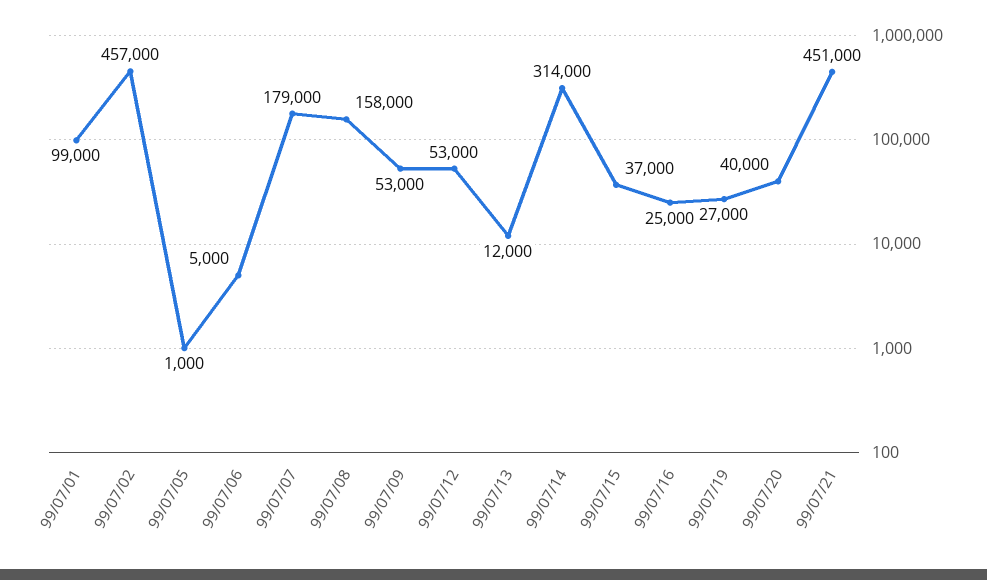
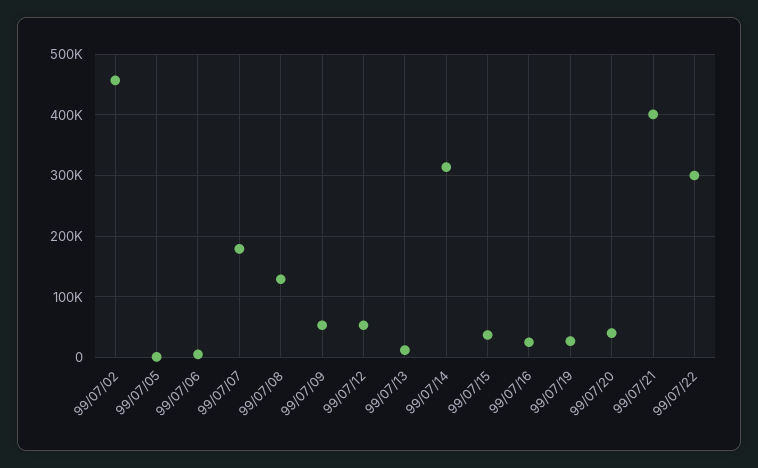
99/07/01: 99000 -> none
99/07/08: 158000 -> 130000
99/07/21: 451000 -> 400000
99/07/22: none -> 300000

